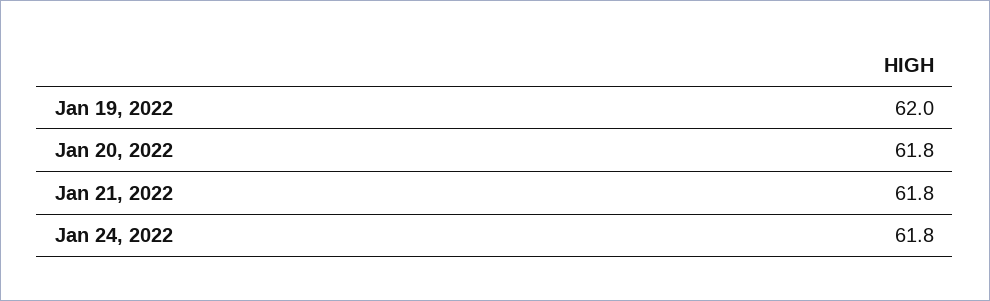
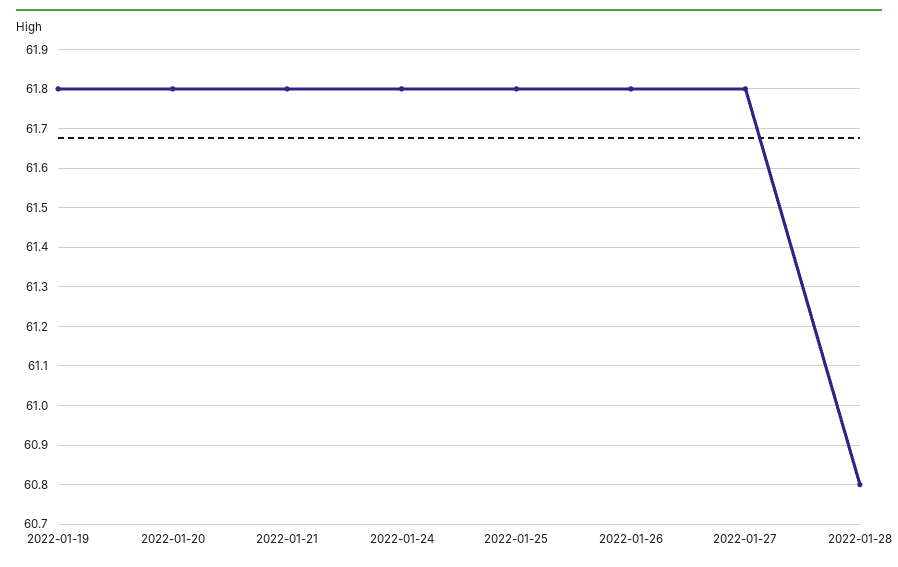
Jan 19, 2022: 62 -> 61.8
2022-01-25: none -> 61.8
2022-01-26: none -> 61.8
2022-01-27: none -> 61.8
2022-01-28: none -> 60.8

